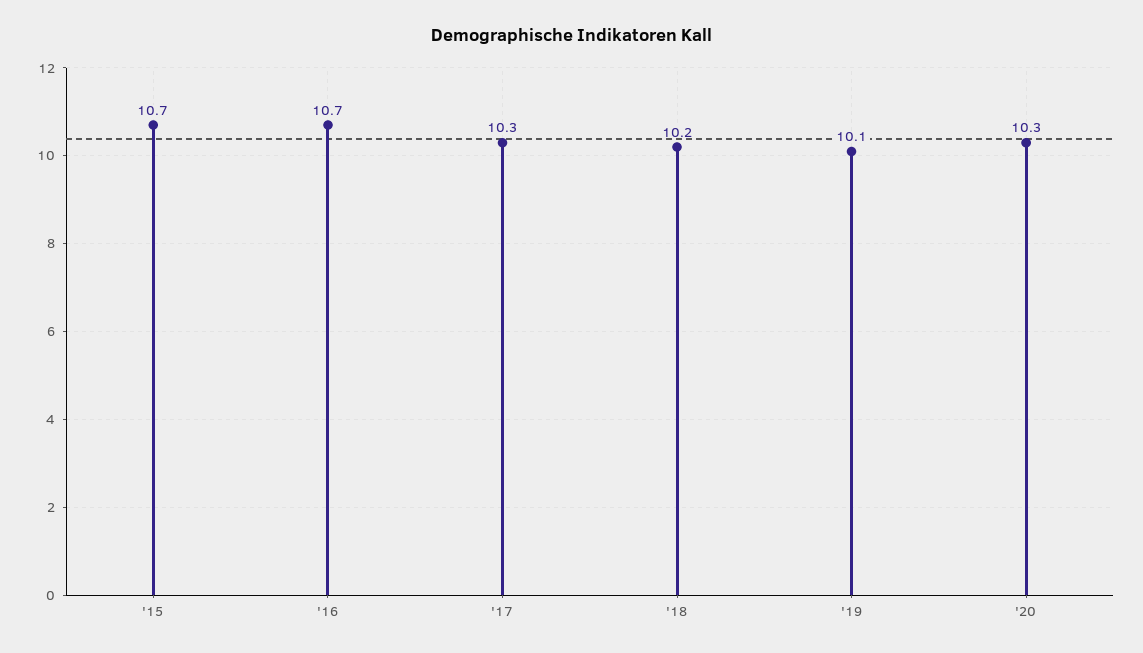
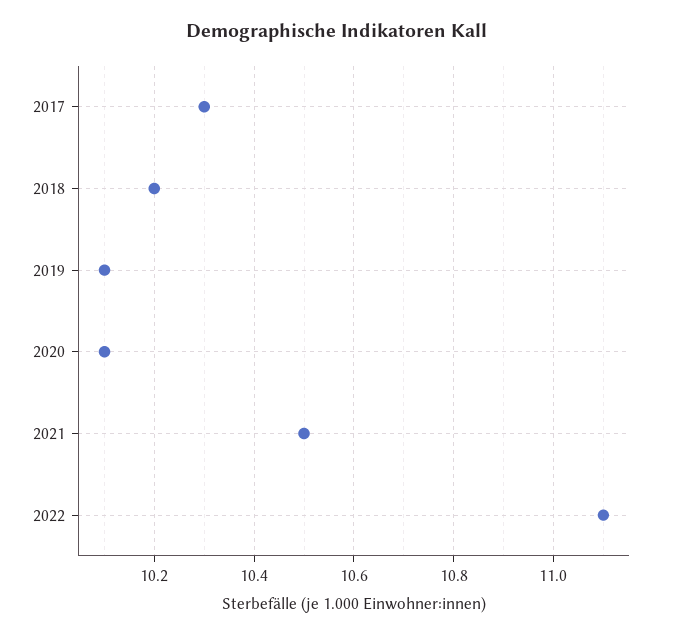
'15: 10.7 -> none
'16: 10.7 -> none
'20: 10.3 -> 10.1
2021: none -> 10.5
2022: none -> 11.1

